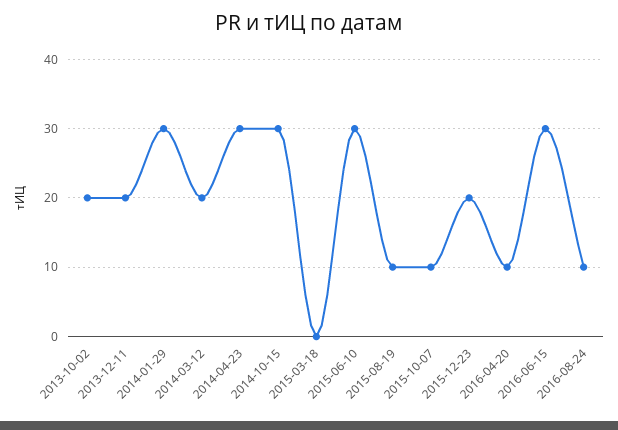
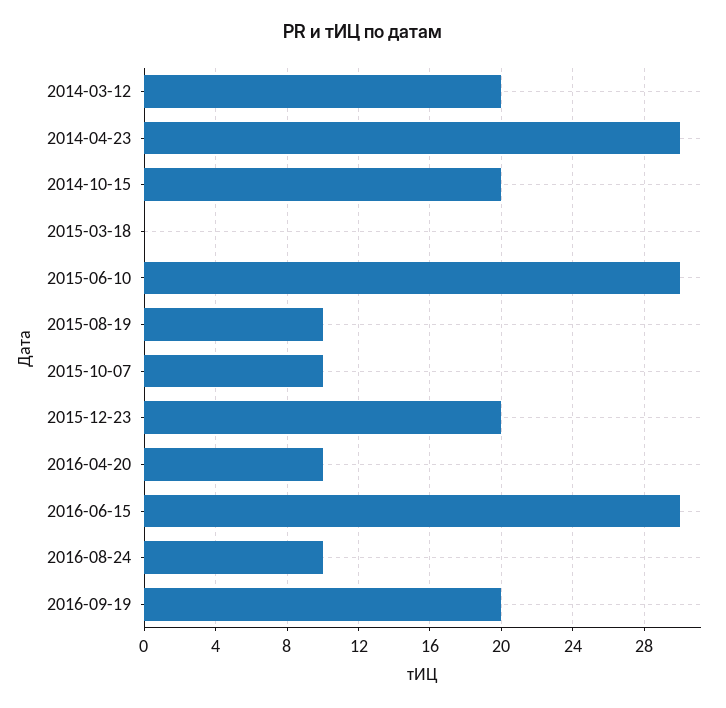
2013-10-02: 20 -> none
2013-12-11: 20 -> none
2014-01-29: 30 -> none
2014-10-15: 30 -> 20
2016-09-19: none -> 20

